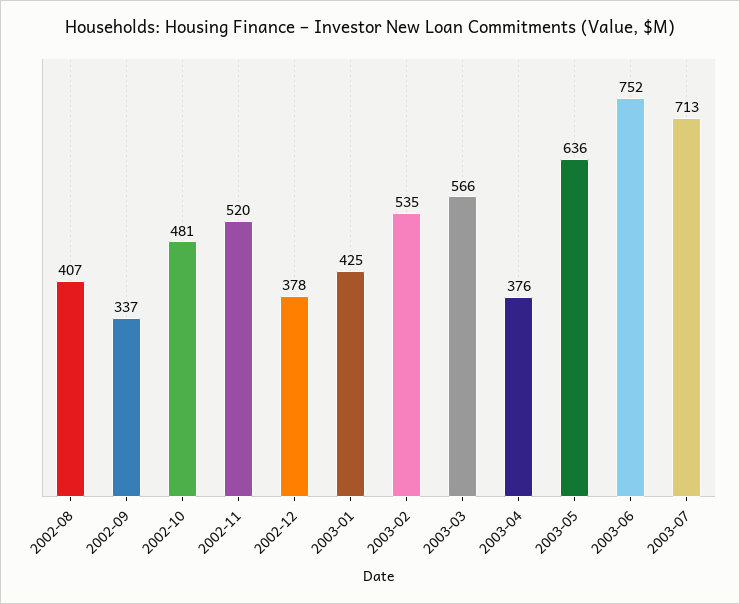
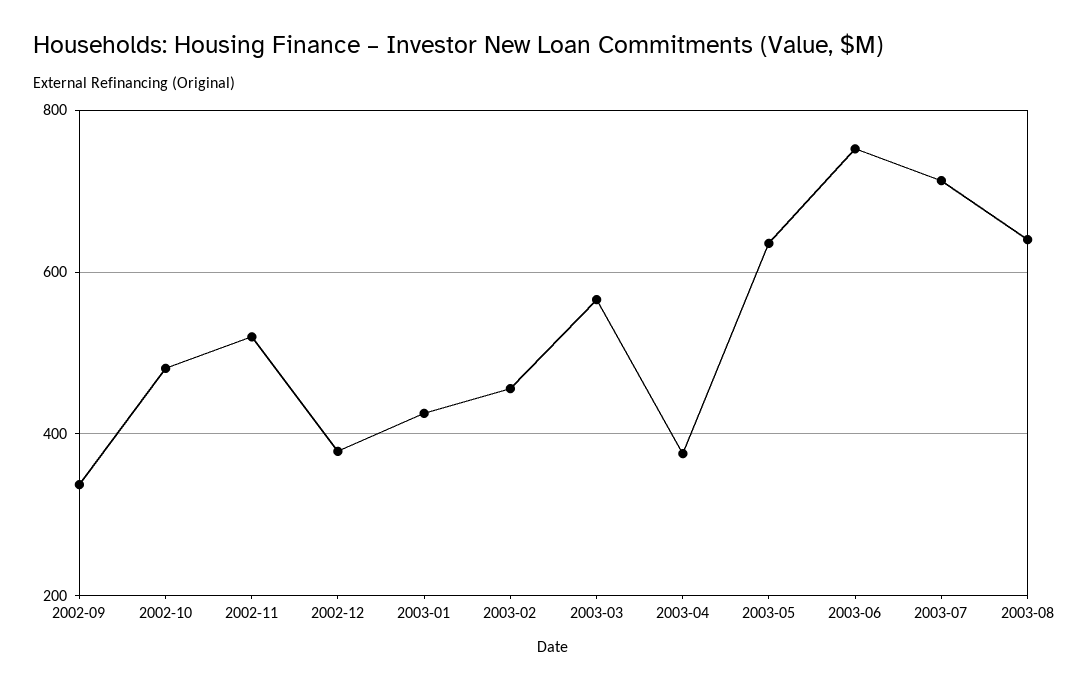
2002-08: 407 -> none
2003-02: 535 -> 460
2003-08: none -> 640

